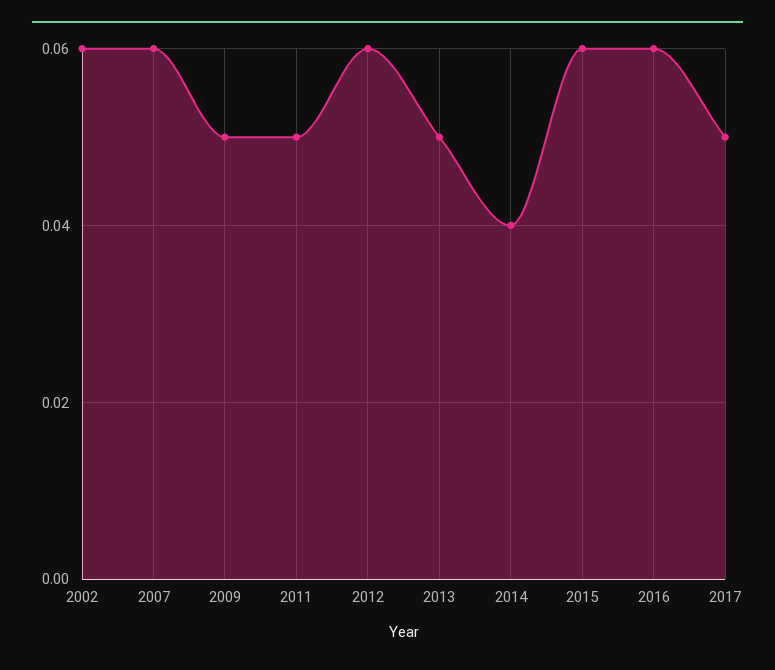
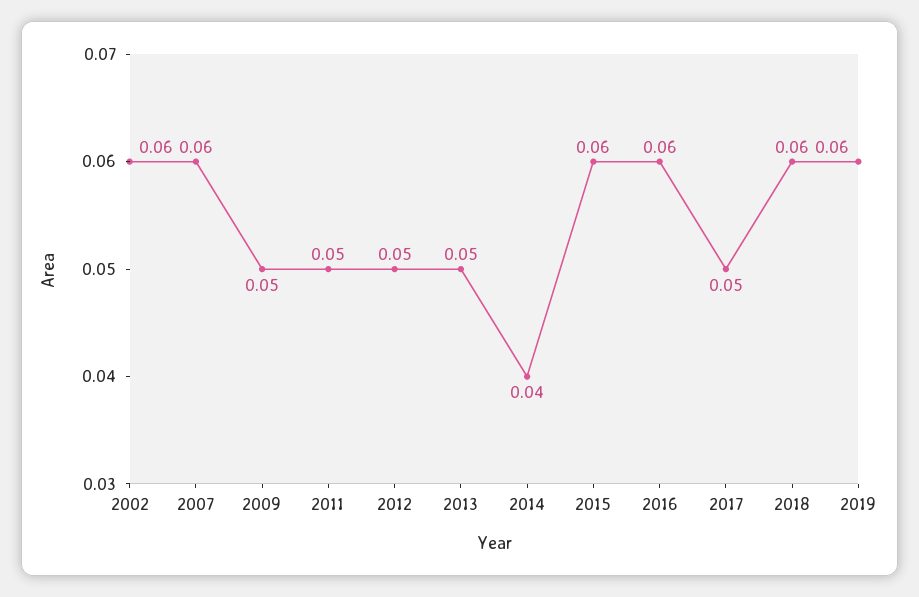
2012: 0.06 -> 0.05
2018: none -> 0.06
2019: none -> 0.06

